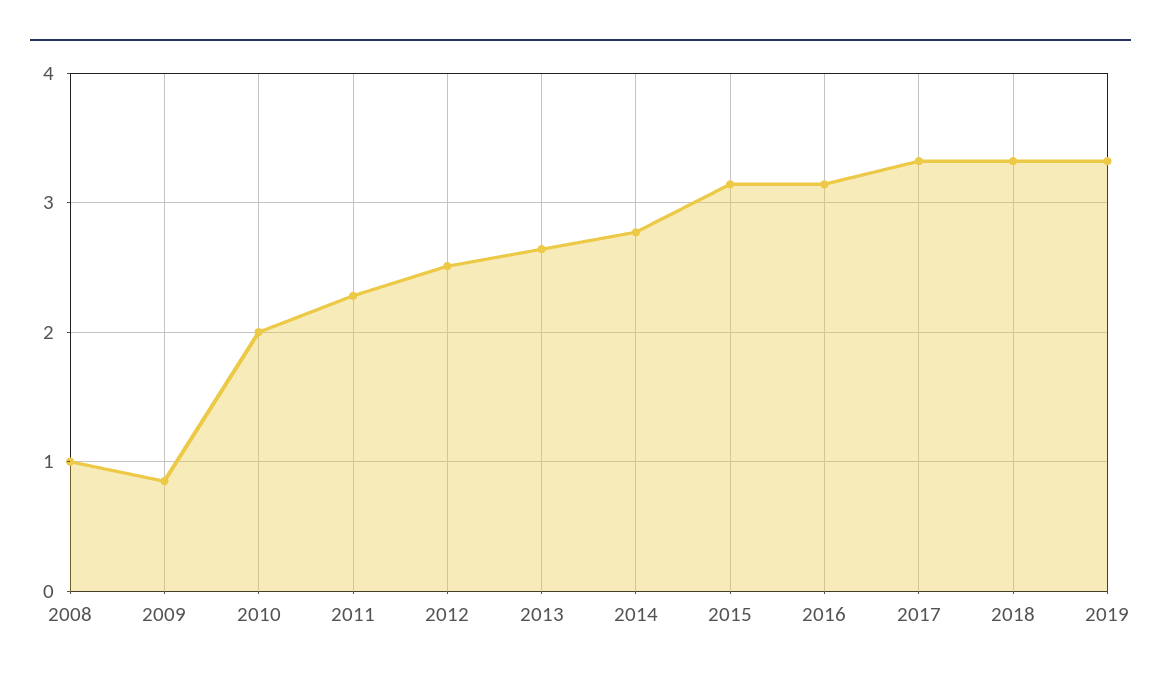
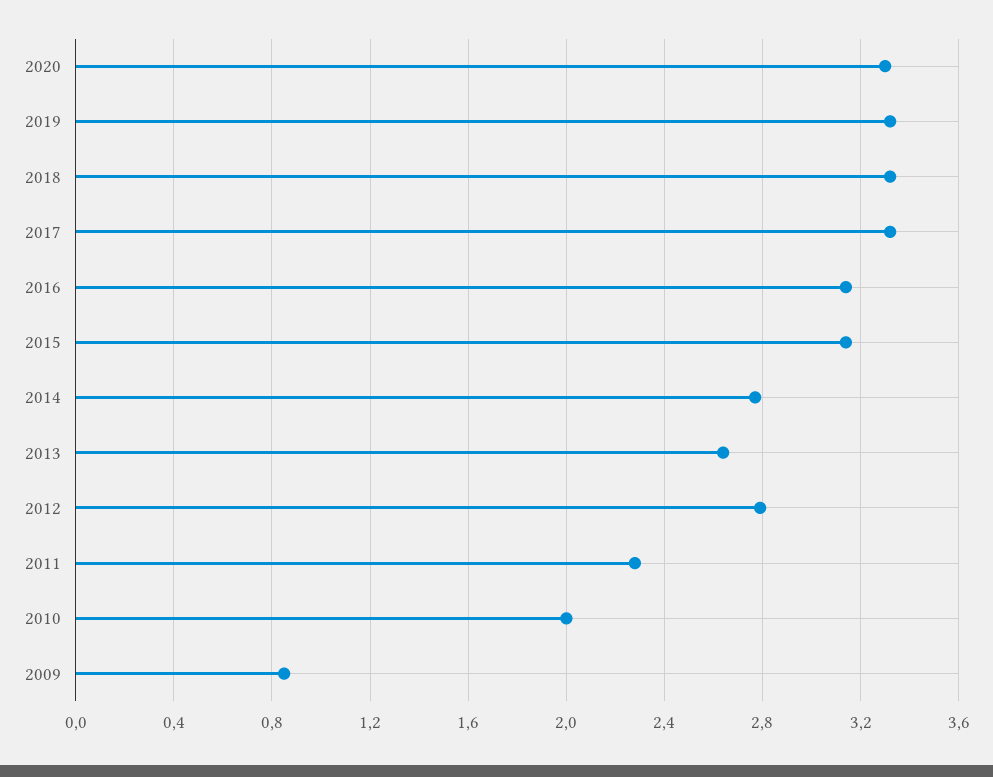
2008: 1 -> none
2012: 2.5 -> 2.8
2020: none -> 3.3

